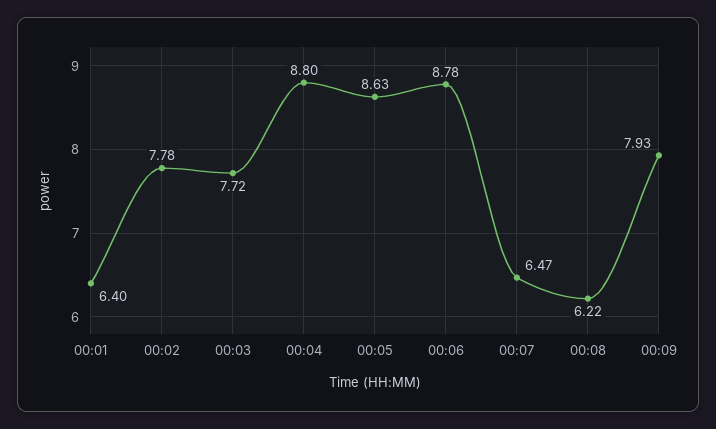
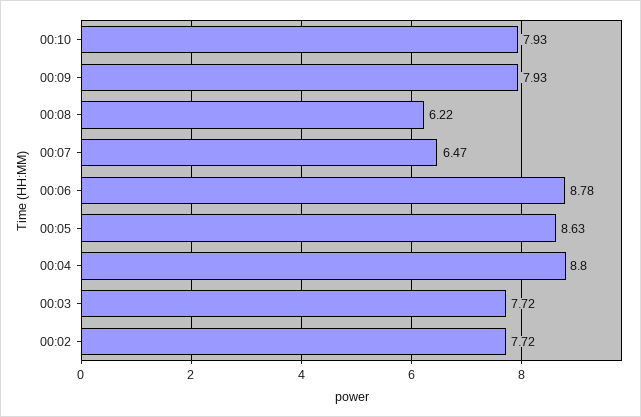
00:01: 6.4 -> none
00:02: 7.78 -> 7.72
00:10: none -> 7.93

